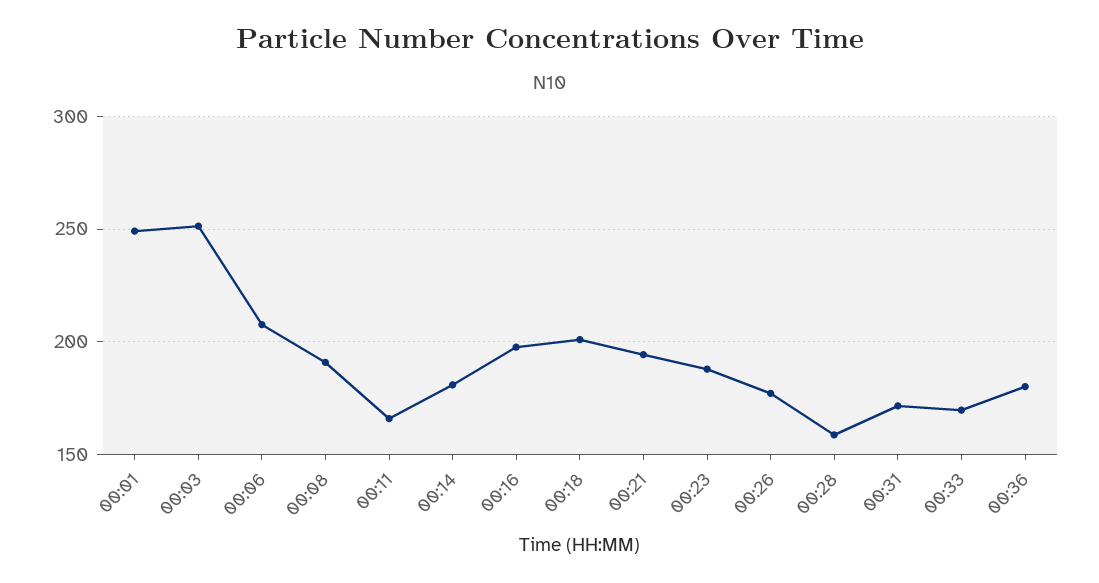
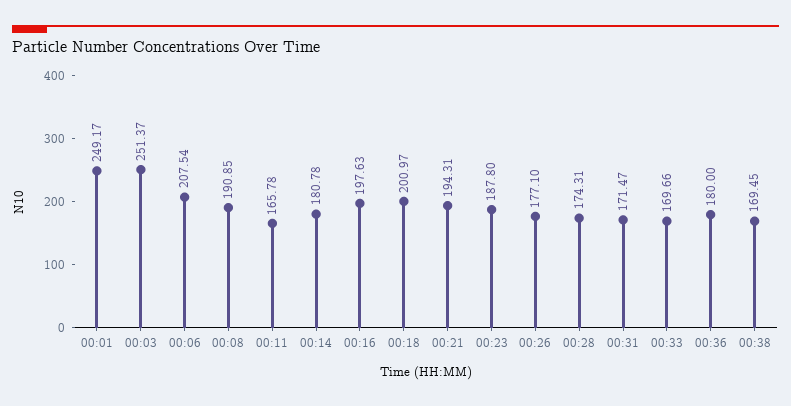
00:28: 160 -> 174.31
00:38: none -> 169.45

